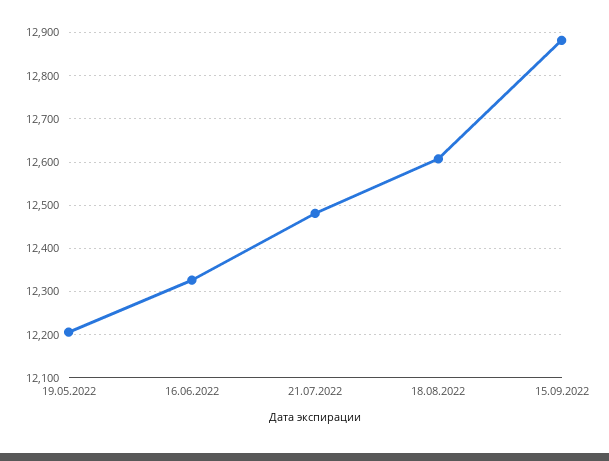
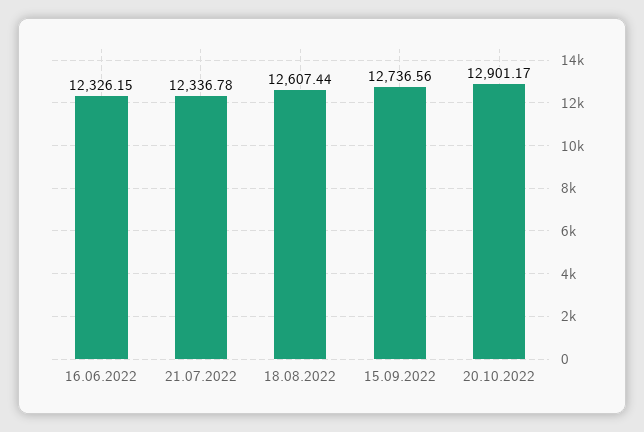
19.05.2022: 12200 -> none
21.07.2022: 12480 -> 12336.78
15.09.2022: 12880 -> 12736.56
20.10.2022: none -> 12901.17

